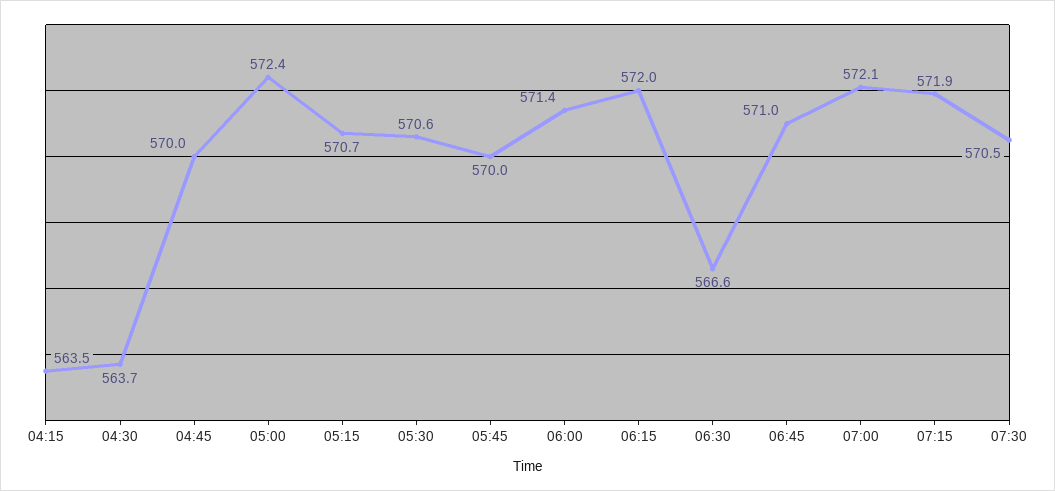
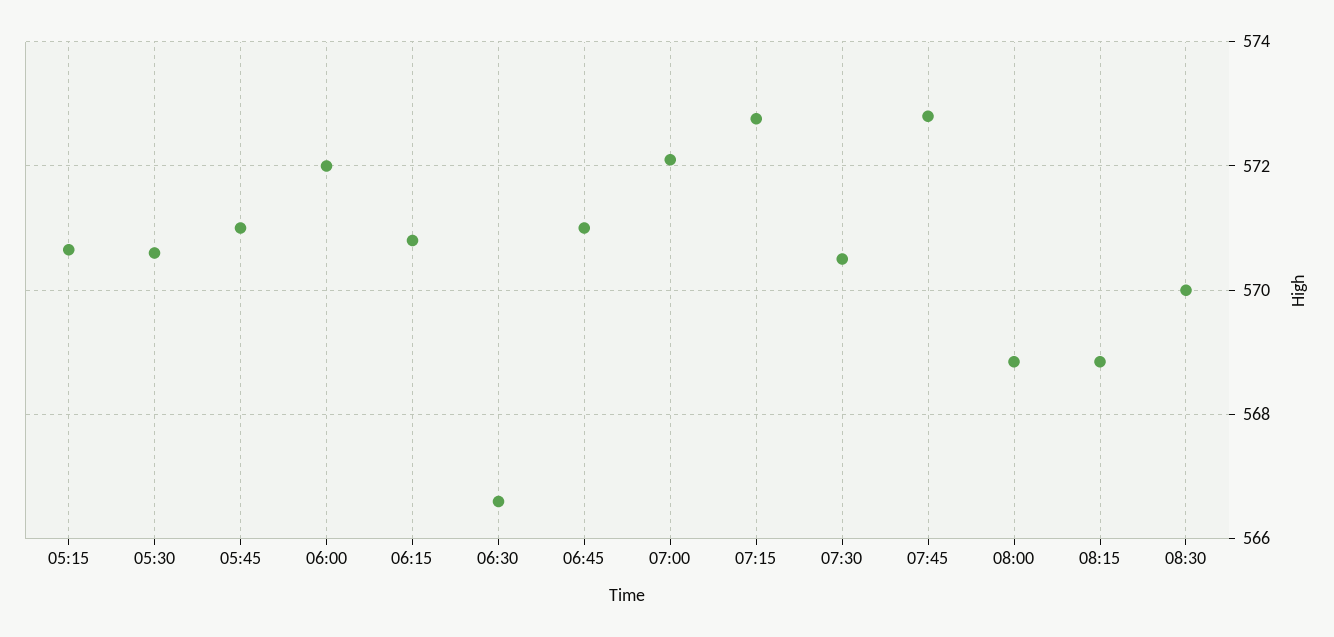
04:15: 563.5 -> none
04:30: 563.7 -> none
04:45: 570 -> none
05:00: 572.4 -> none
05:45: 570 -> 571
06:00: 571.4 -> 572
06:15: 572 -> 570.8
07:15: 571.9 -> 572.8
07:45: none -> 572.8
08:00: none -> 568.8
08:15: none -> 568.8
08:30: none -> 570

